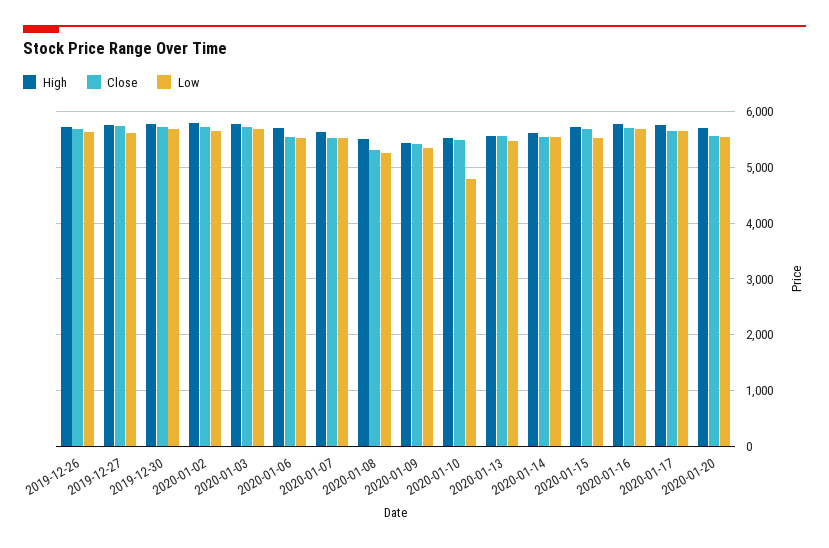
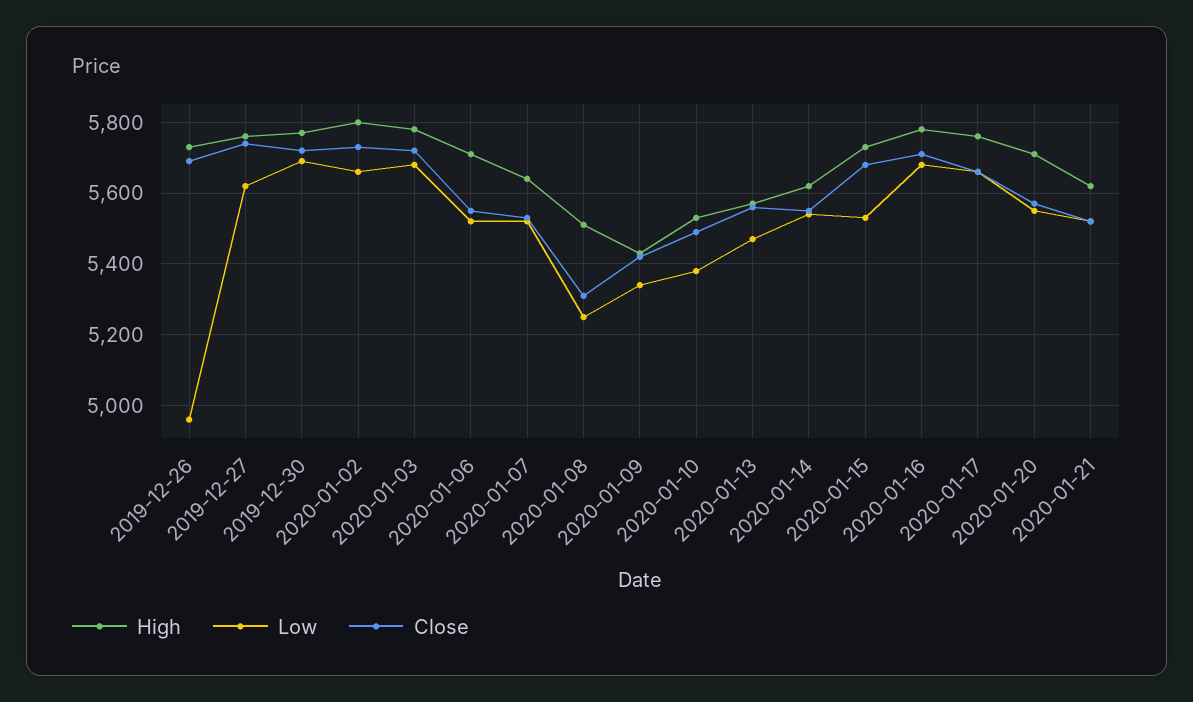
Low, 2019-12-26: 5600 -> 4960
Low, 2020-01-10: 4800 -> 5380
High, 2020-01-21: none -> 5620
Low, 2020-01-21: none -> 5520
Close, 2020-01-21: none -> 5520

